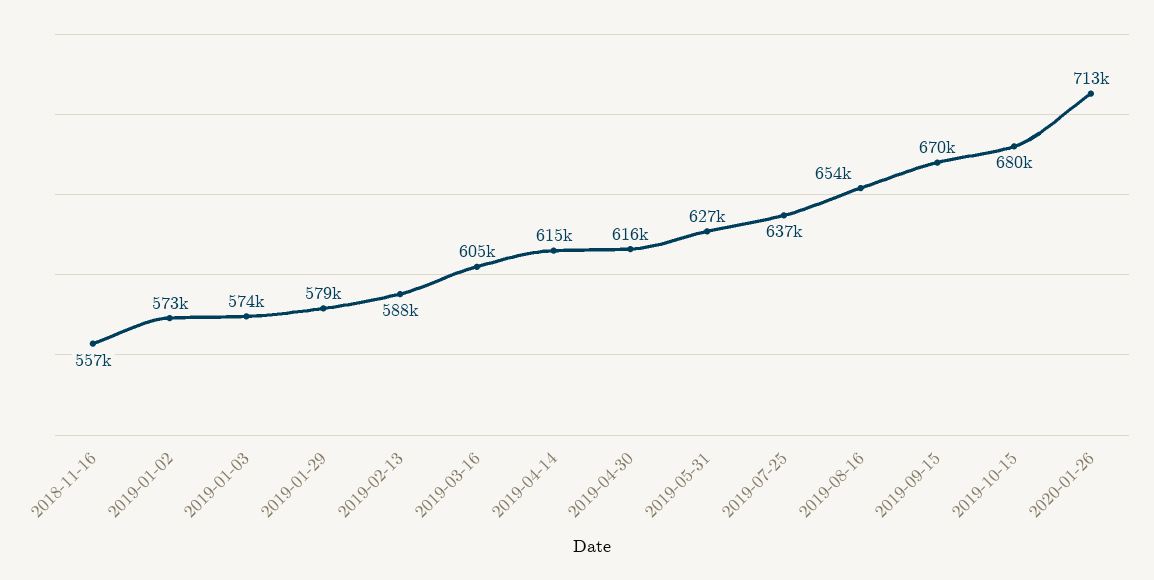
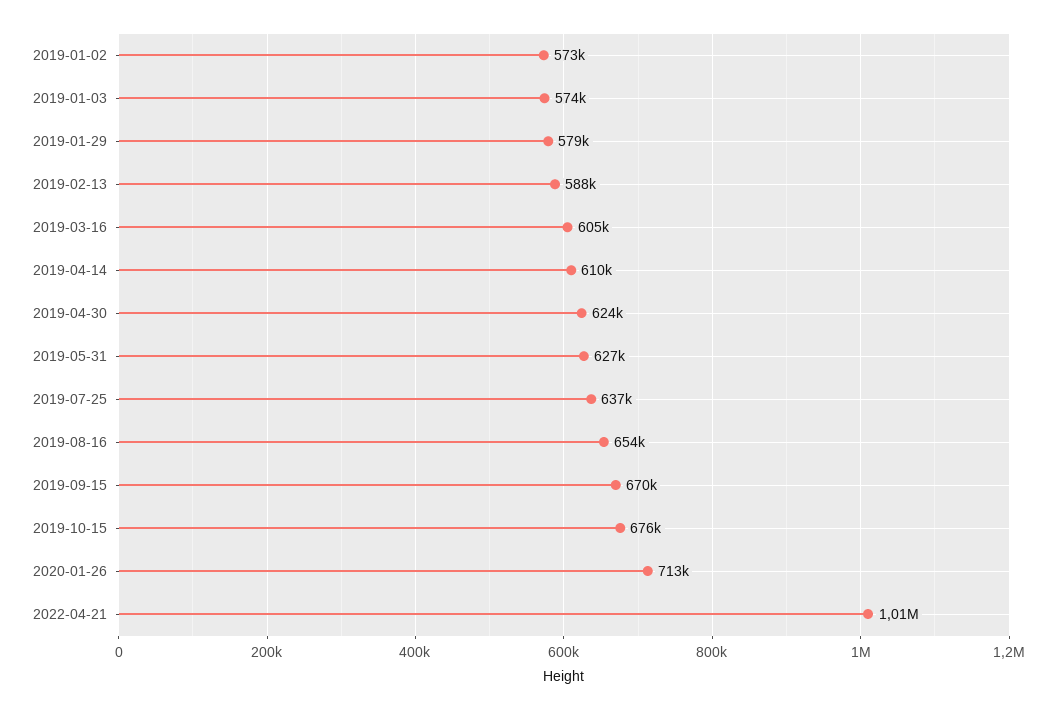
2018-11-16: 557000 -> none
2019-04-14: 615000 -> 610000
2019-04-30: 616000 -> 624000
2019-10-15: 680000 -> 676000
2022-04-21: none -> 1010000

